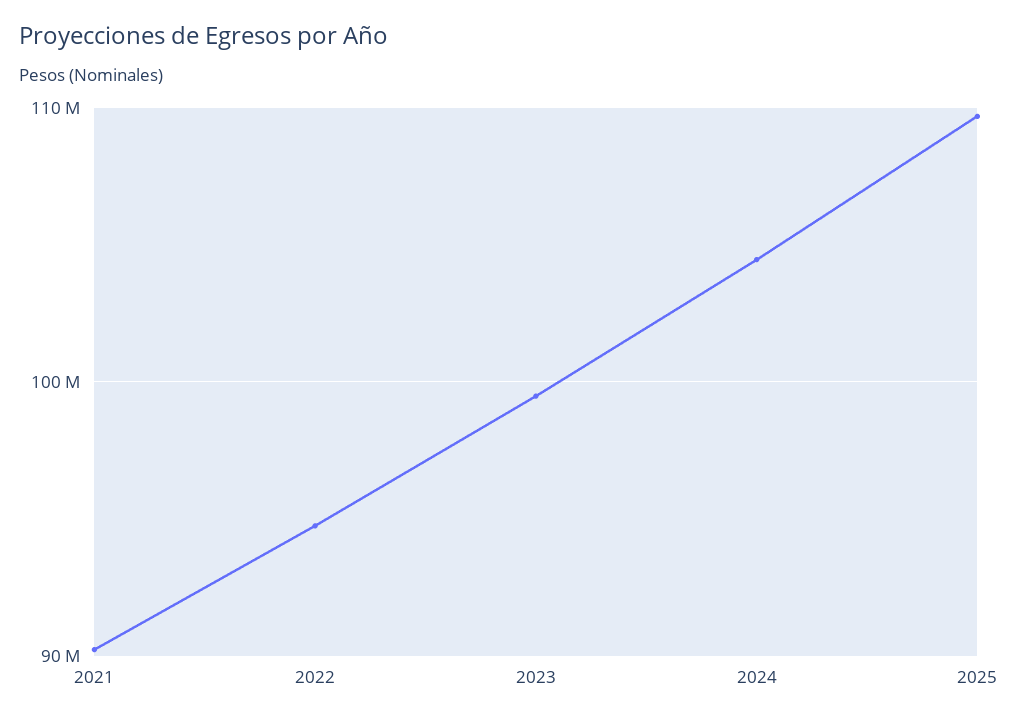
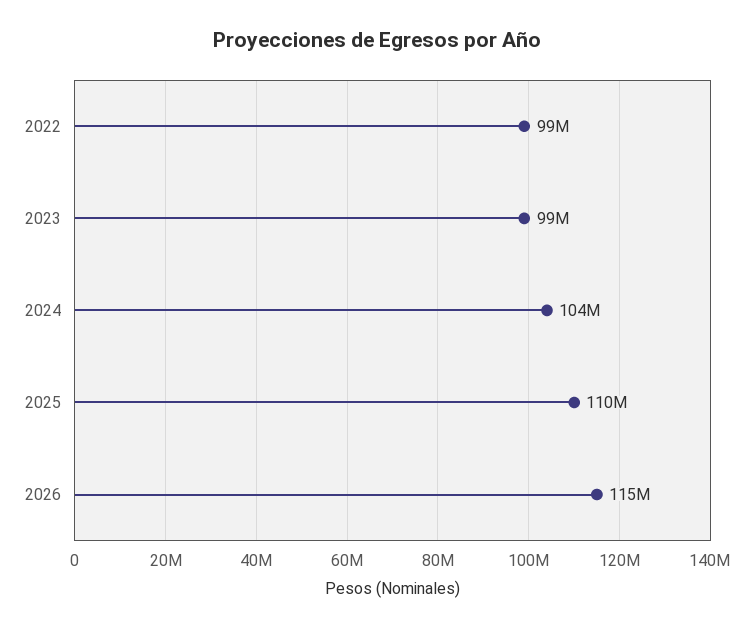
2021: 90000000 -> none
2022: 95000000 -> 99000000
2026: none -> 115000000

